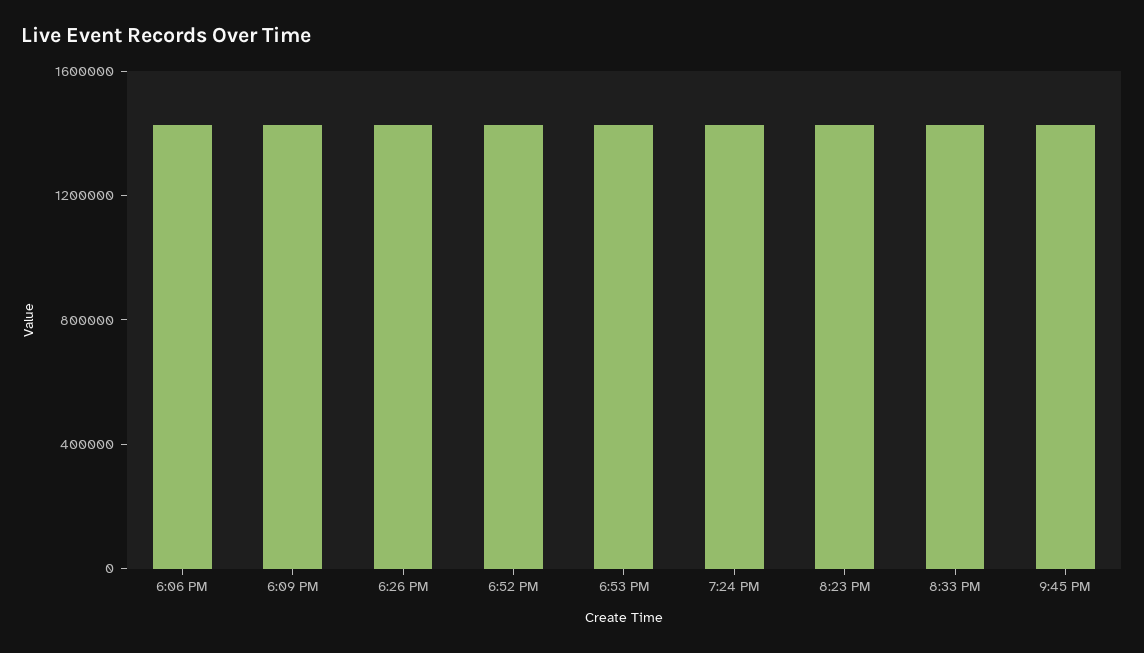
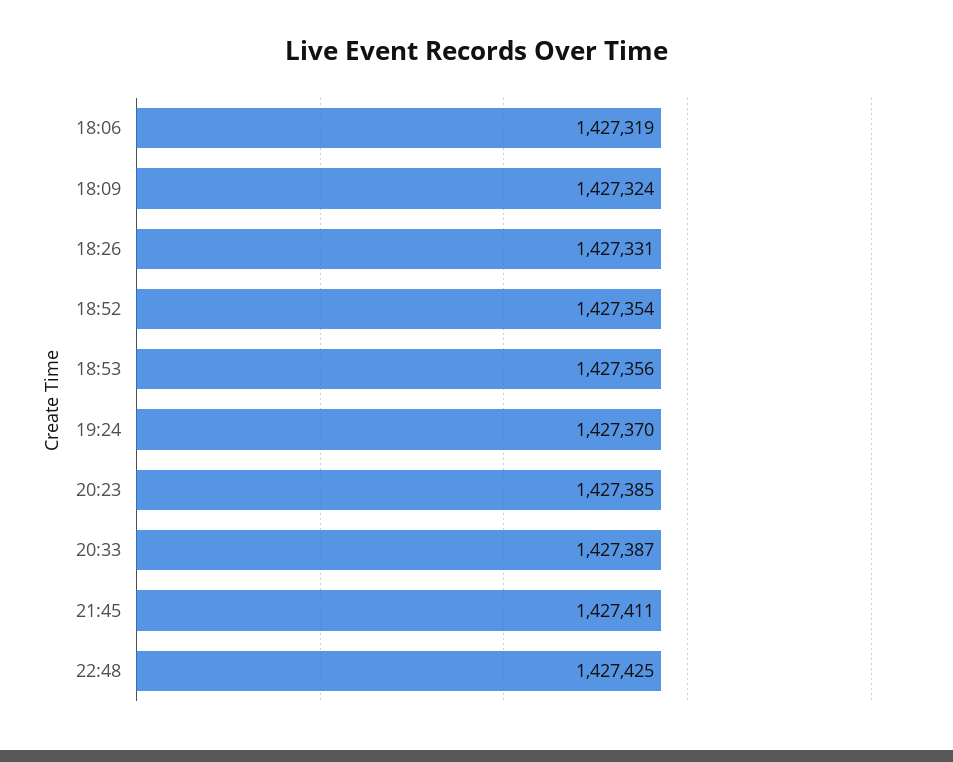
22:48: none -> 1427425

